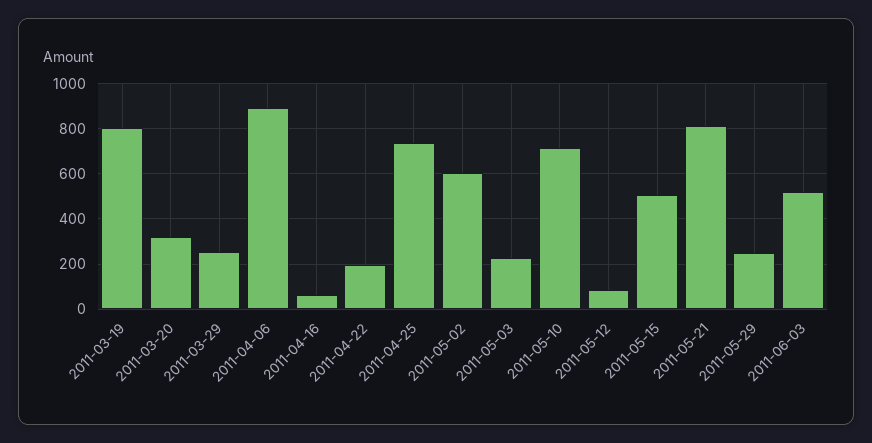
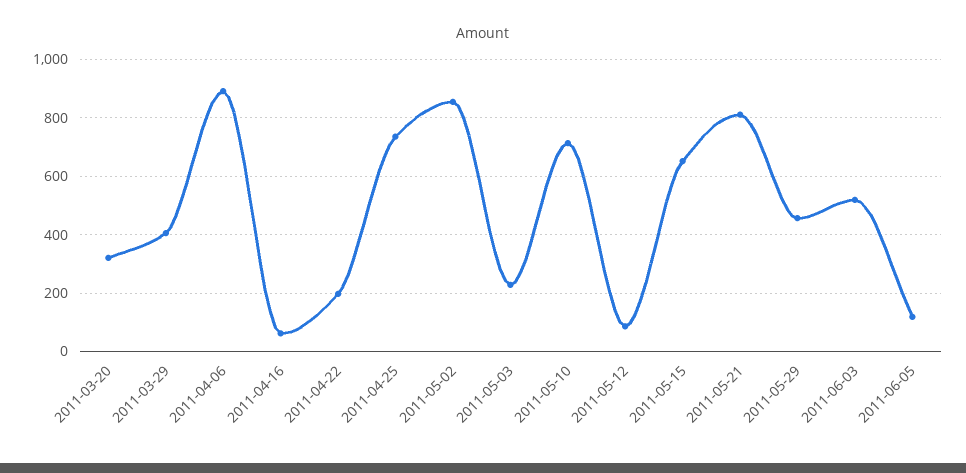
2011-03-19: 800 -> none
2011-03-29: 250 -> 400
2011-05-02: 600 -> 850
2011-05-15: 500 -> 650
2011-05-29: 250 -> 450
2011-06-05: none -> 125

